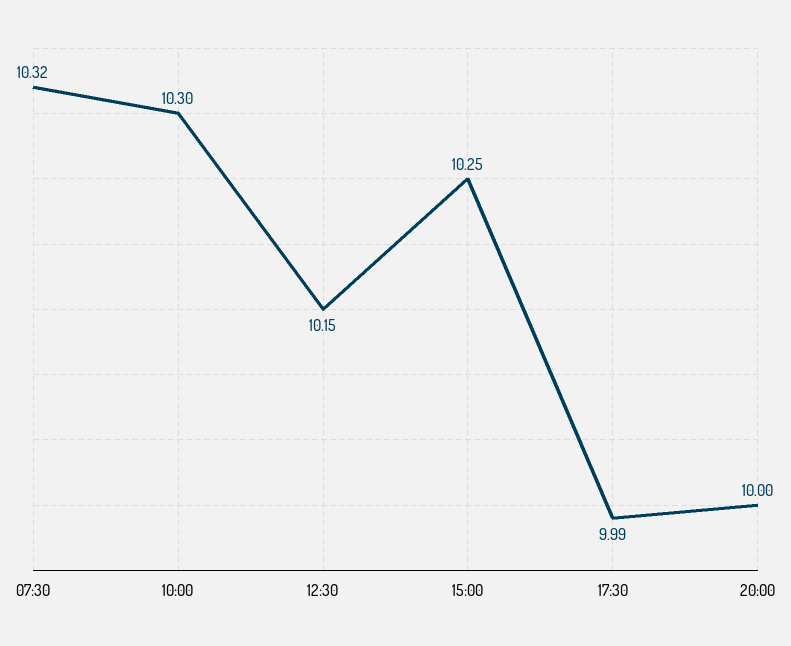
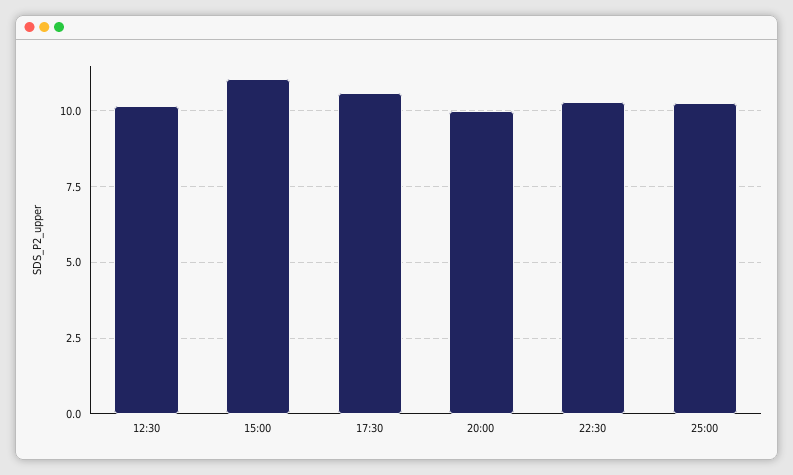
07:30: 10.32 -> none
10:00: 10.3 -> none
15:00: 10.25 -> 11
17:30: 9.99 -> 10.5
22:30: none -> 10.25
25:00: none -> 10.25

